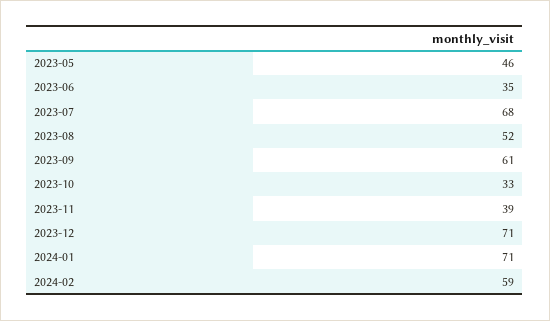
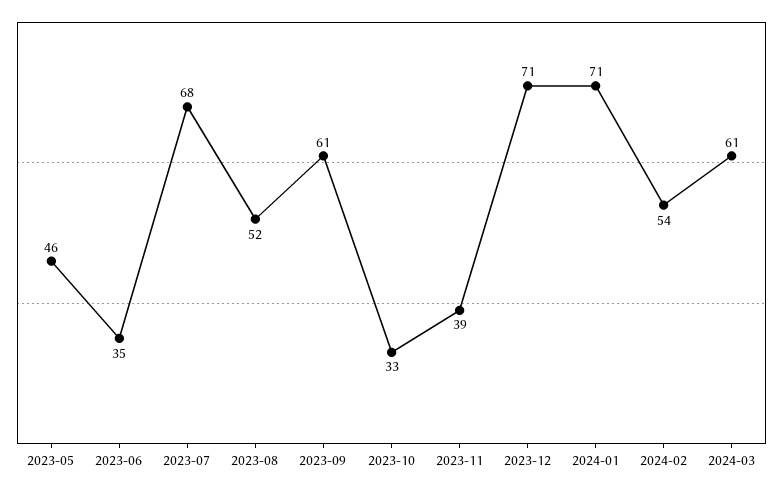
2024-02: 59 -> 54
2024-03: none -> 61

